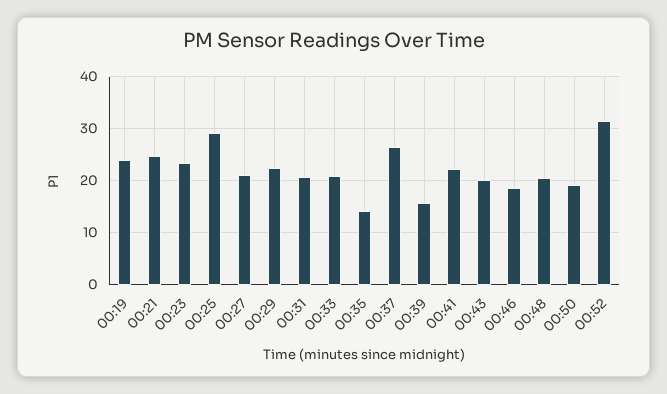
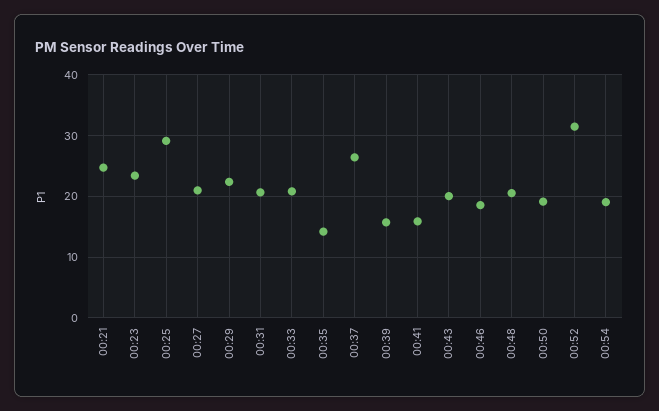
00:19: 24 -> none
00:41: 22 -> 16
00:54: none -> 19

